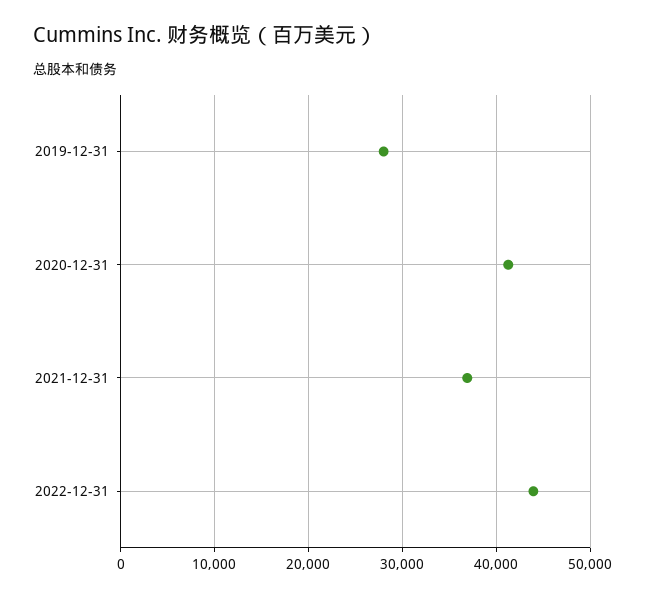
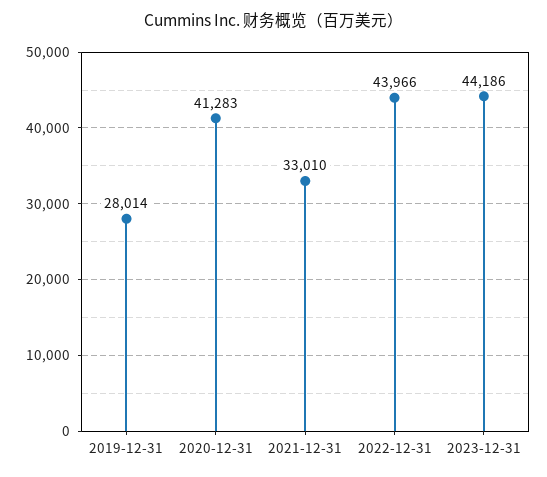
2021-12-31: 37000 -> 33010
2023-12-31: none -> 44186

